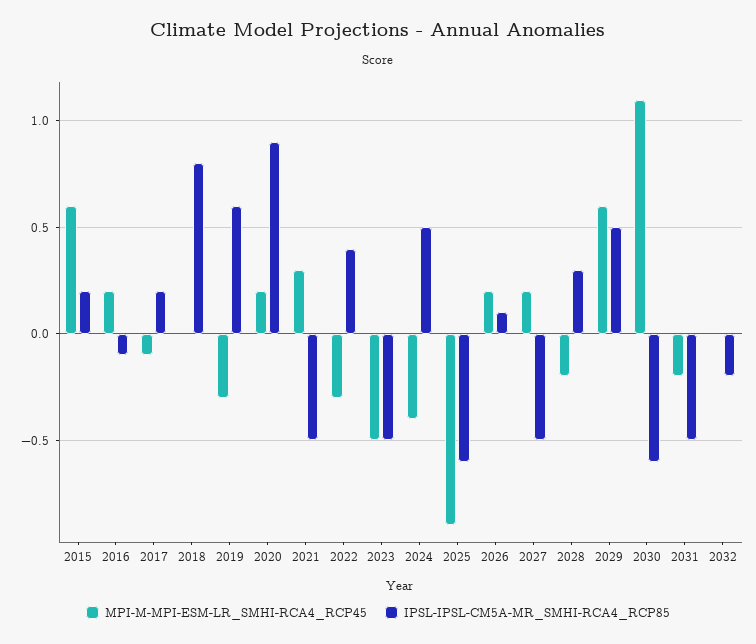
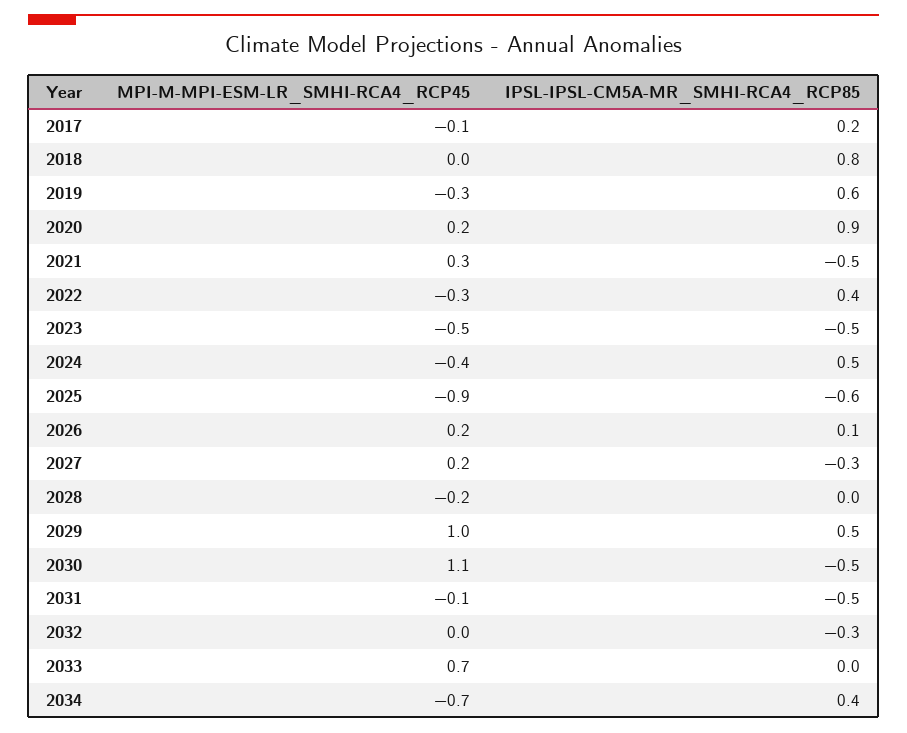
MPI-M-MPI-ESM-LR_SMHI-RCA4_RCP45, 2015: 0.6 -> none
IPSL-IPSL-CM5A-MR_SMHI-RCA4_RCP85, 2015: 0.2 -> none
MPI-M-MPI-ESM-LR_SMHI-RCA4_RCP45, 2016: 0.2 -> none
IPSL-IPSL-CM5A-MR_SMHI-RCA4_RCP85, 2016: -0.1 -> none
IPSL-IPSL-CM5A-MR_SMHI-RCA4_RCP85, 2027: -0.5 -> -0.3
IPSL-IPSL-CM5A-MR_SMHI-RCA4_RCP85, 2028: 0.3 -> 0
MPI-M-MPI-ESM-LR_SMHI-RCA4_RCP45, 2029: 0.6 -> 1
IPSL-IPSL-CM5A-MR_SMHI-RCA4_RCP85, 2030: -0.6 -> -0.5
MPI-M-MPI-ESM-LR_SMHI-RCA4_RCP45, 2031: -0.2 -> -0.1
IPSL-IPSL-CM5A-MR_SMHI-RCA4_RCP85, 2032: -0.2 -> -0.3
MPI-M-MPI-ESM-LR_SMHI-RCA4_RCP45, 2033: none -> 0.7
IPSL-IPSL-CM5A-MR_SMHI-RCA4_RCP85, 2033: none -> 0
MPI-M-MPI-ESM-LR_SMHI-RCA4_RCP45, 2034: none -> -0.7
IPSL-IPSL-CM5A-MR_SMHI-RCA4_RCP85, 2034: none -> 0.4

